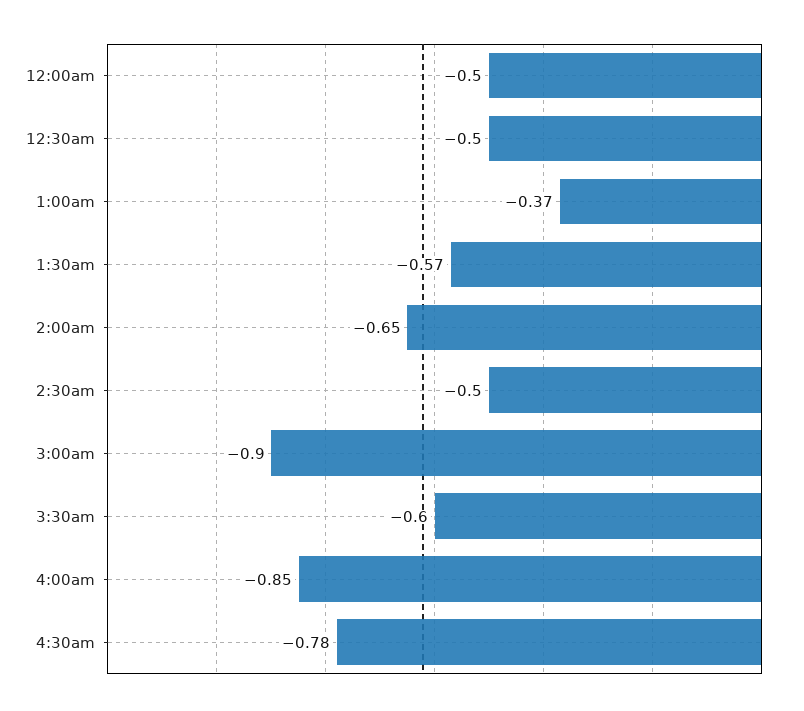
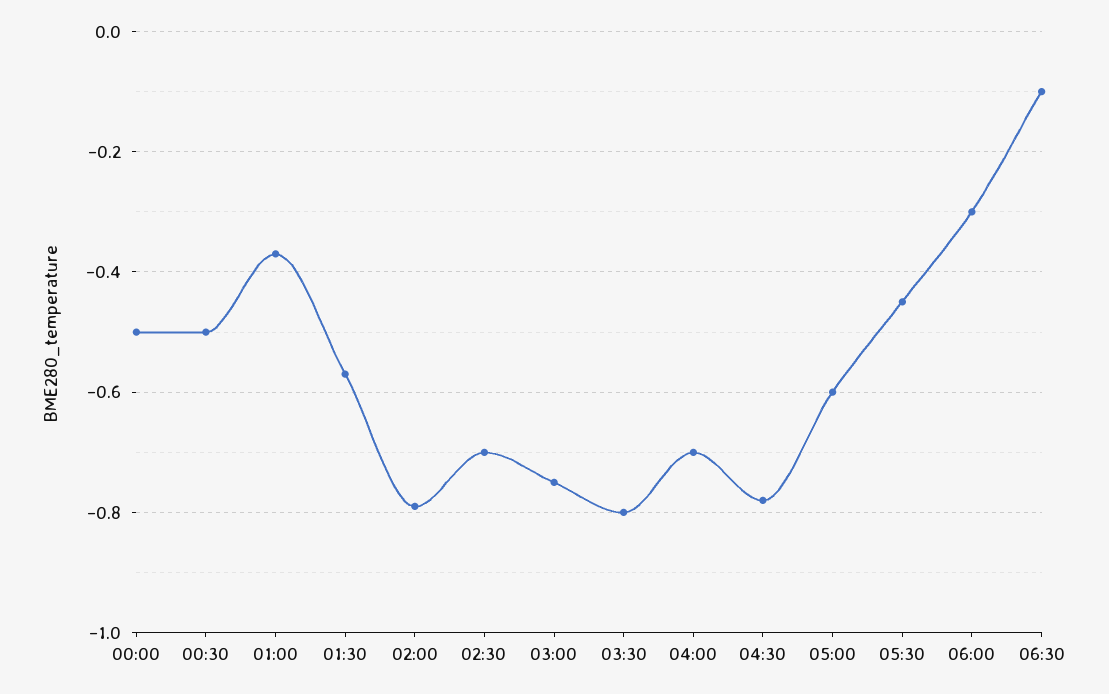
2:00am: -0.65 -> -0.8
2:30am: -0.5 -> -0.7
3:00am: -0.9 -> -0.75
3:30am: -0.6 -> -0.8
4:00am: -0.85 -> -0.7
05:00: none -> -0.6
05:30: none -> -0.45
06:00: none -> -0.3
06:30: none -> -0.1

